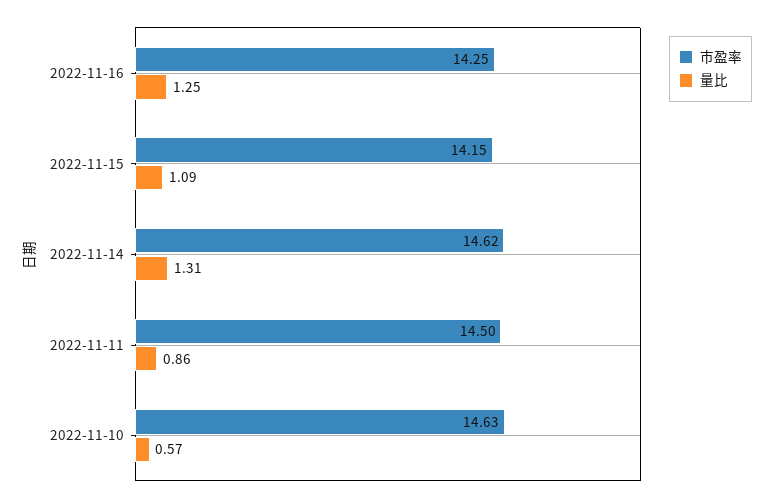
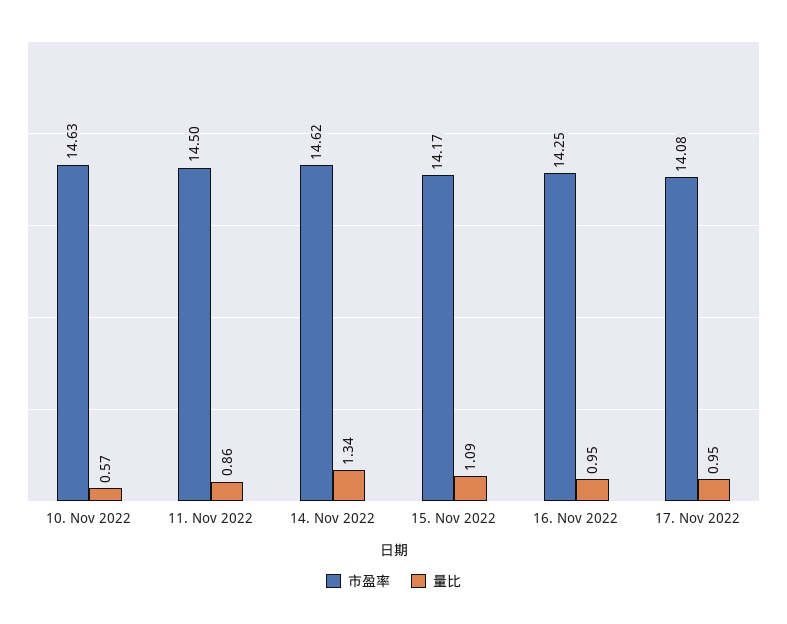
量比, 2022-11-16: 1.25 -> 0.95
市盈率, 2022-11-15: 14.15 -> 14.17
量比, 2022-11-14: 1.31 -> 1.34
市盈率, 17. Nov 2022: none -> 14.08
量比, 17. Nov 2022: none -> 0.95

